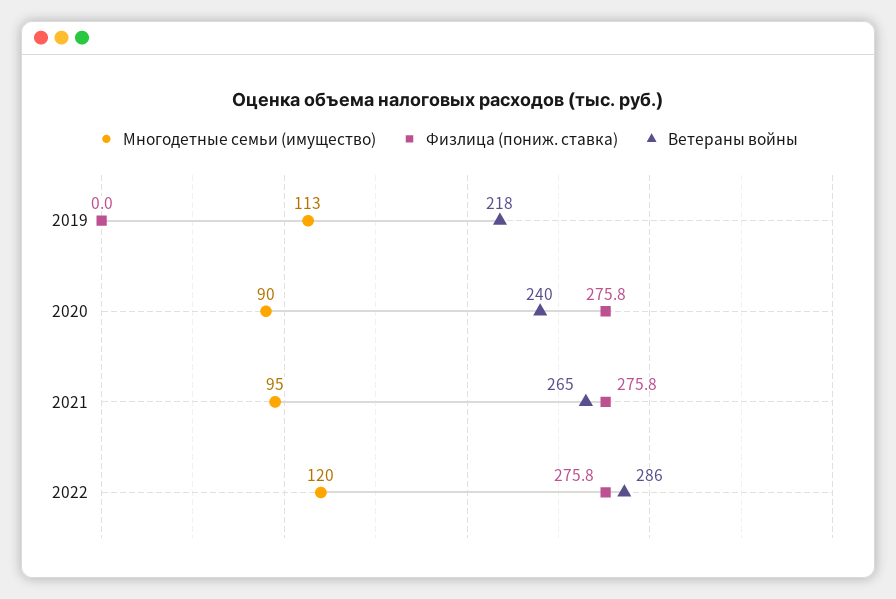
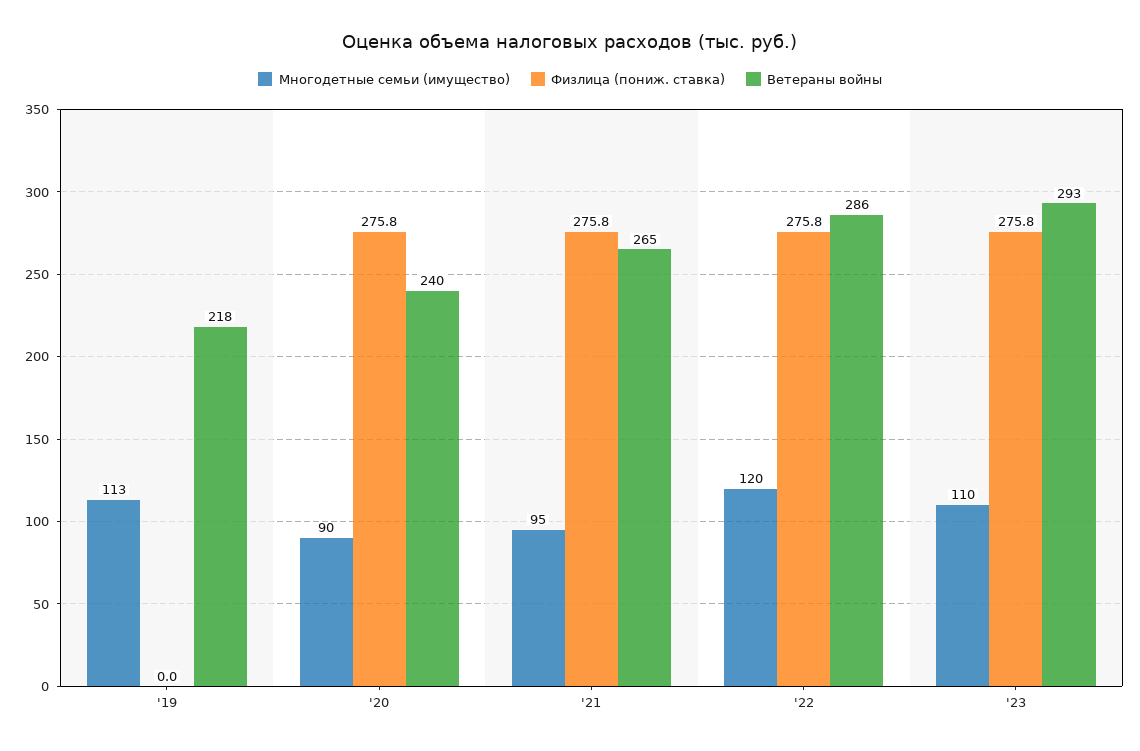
Многодетные семьи (имущество), '23: none -> 110
Физлица (пониж. ставка), '23: none -> 275.8
Ветераны войны, '23: none -> 293

